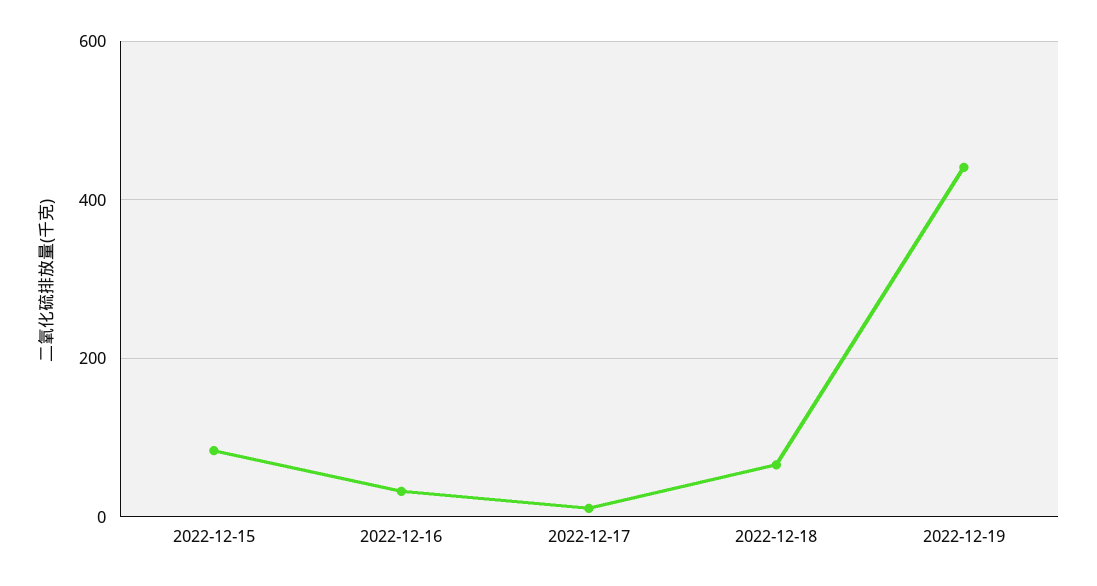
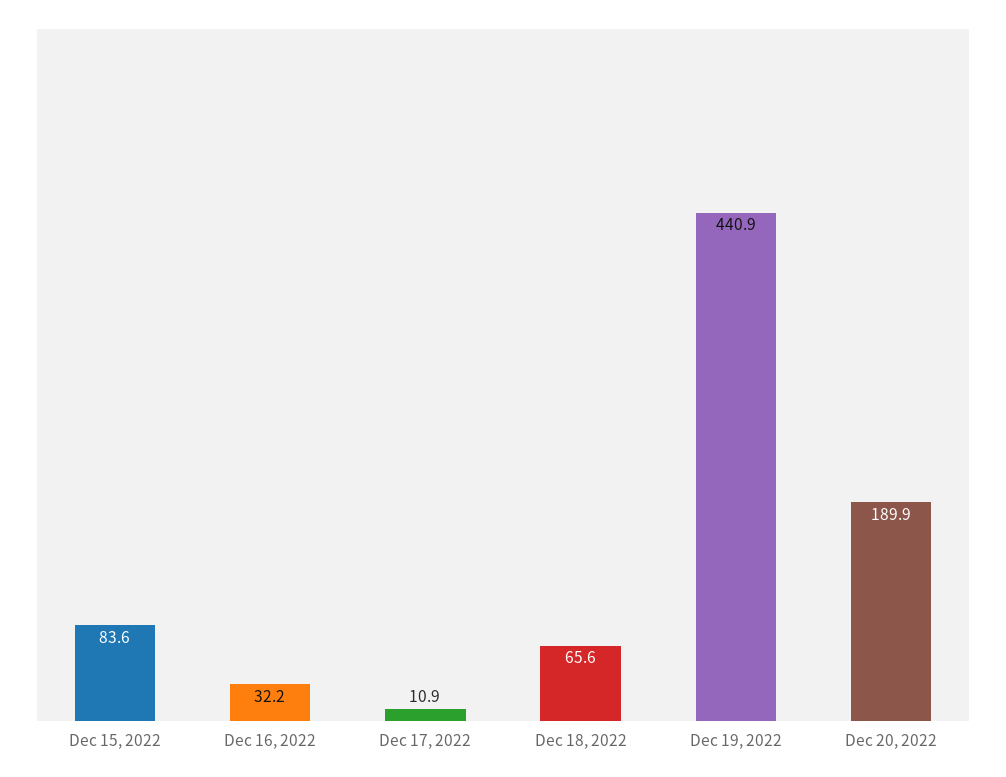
Dec 20, 2022: none -> 189.9

